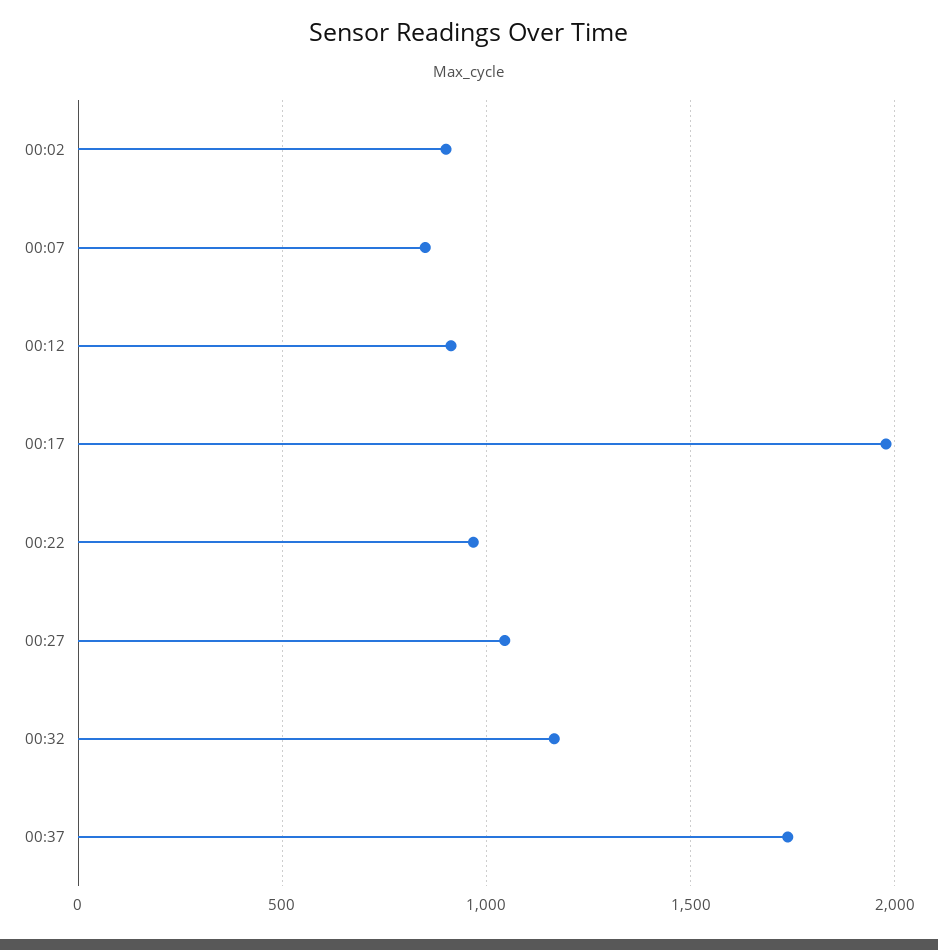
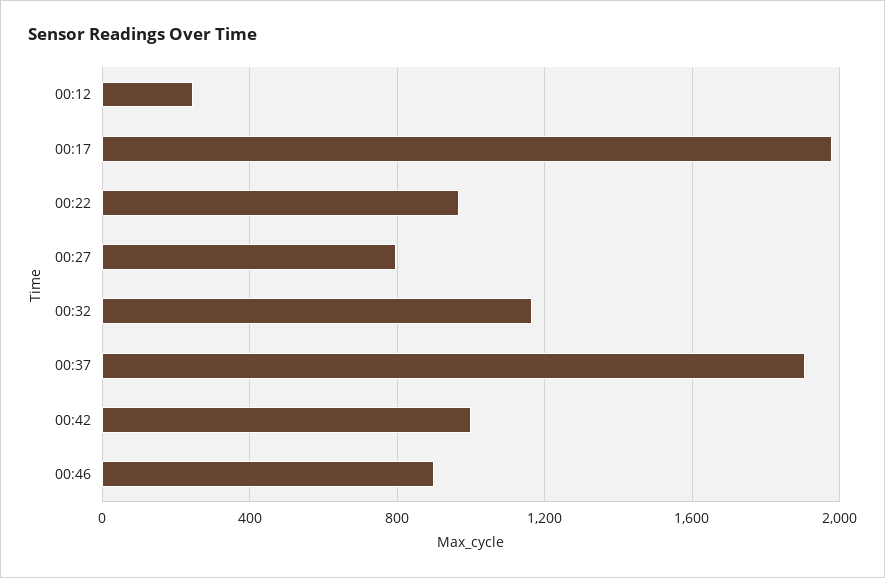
00:02: 900 -> none
00:07: 850 -> none
00:12: 900 -> 250
00:27: 1050 -> 800
00:37: 1750 -> 1900
00:42: none -> 1000
00:46: none -> 900

